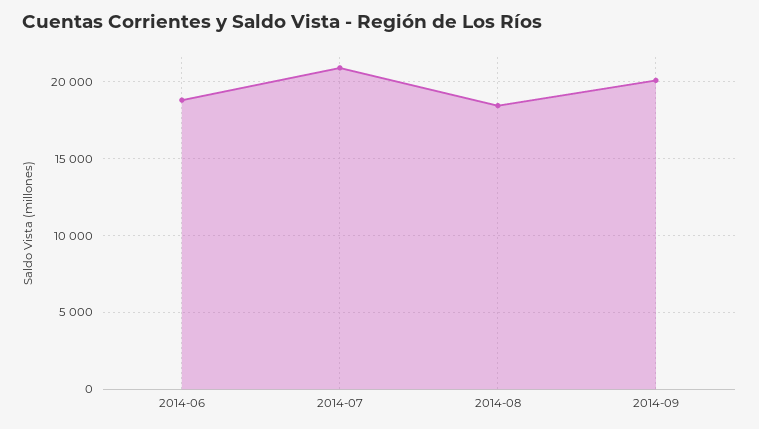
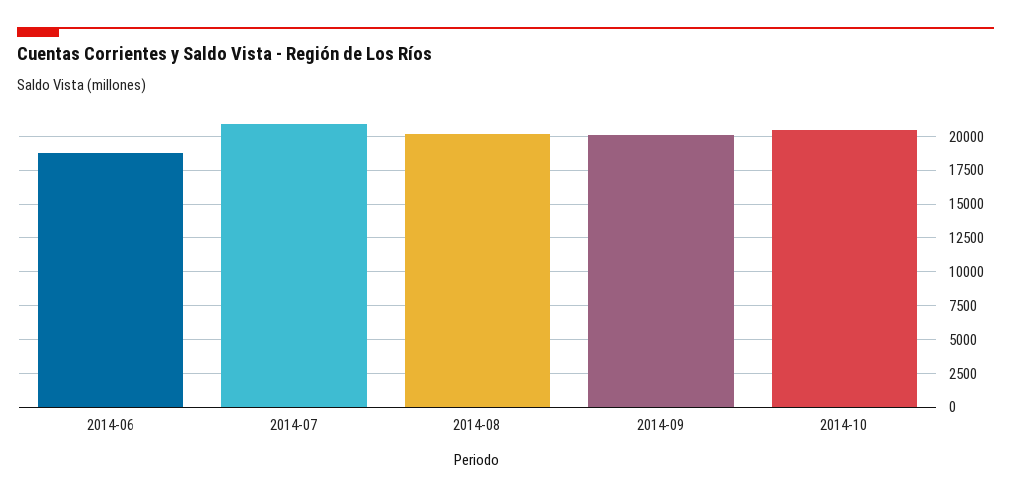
2014-08: 18500 -> 20000
2014-10: none -> 20500

